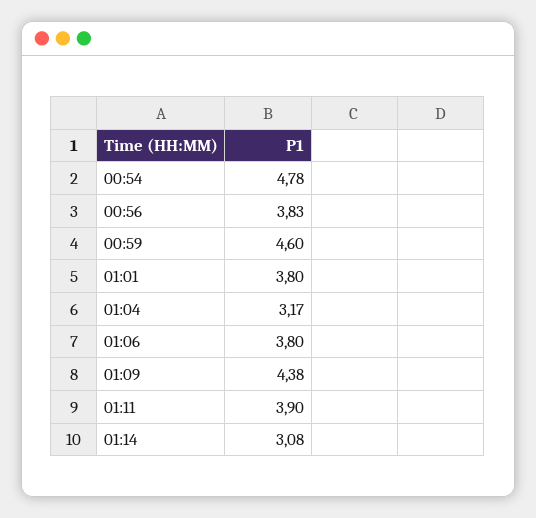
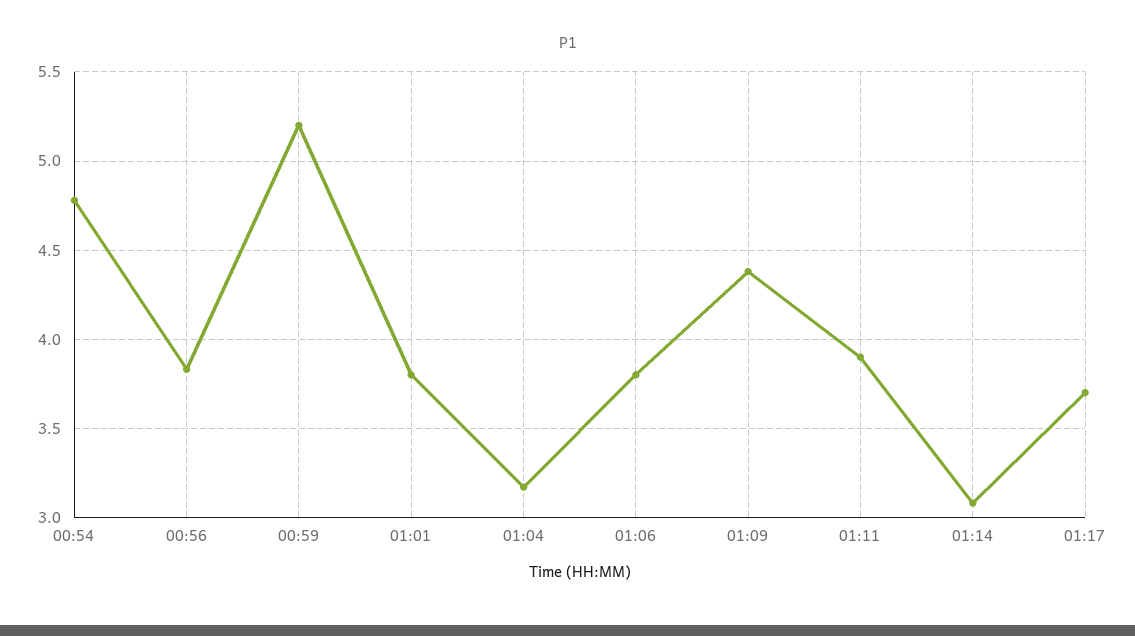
00:59: 4.6 -> 5.2
01:17: none -> 3.7

